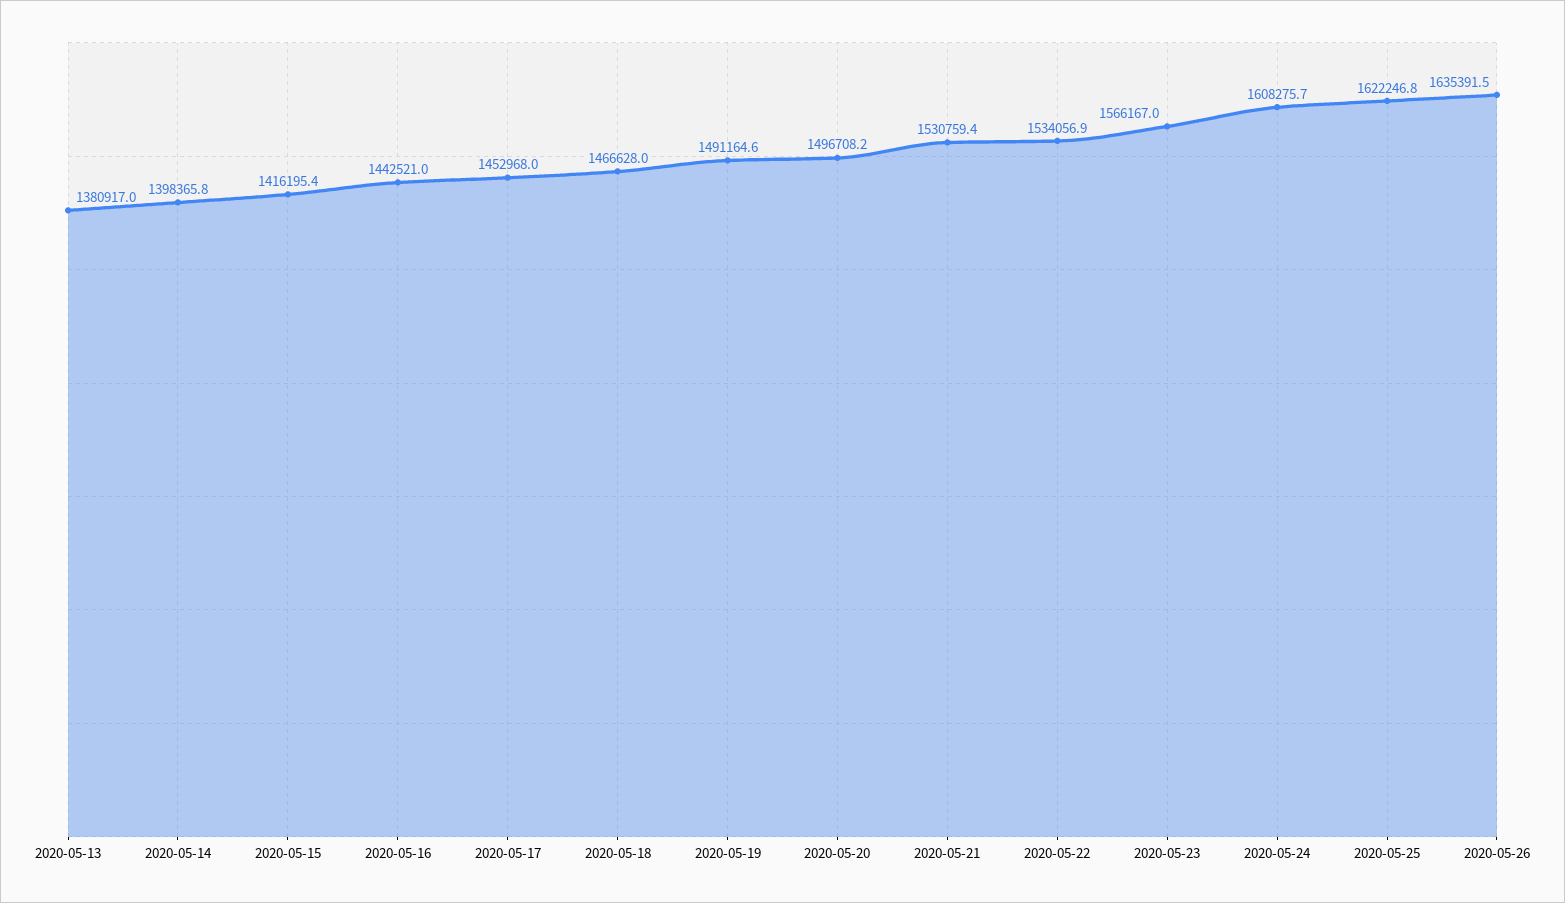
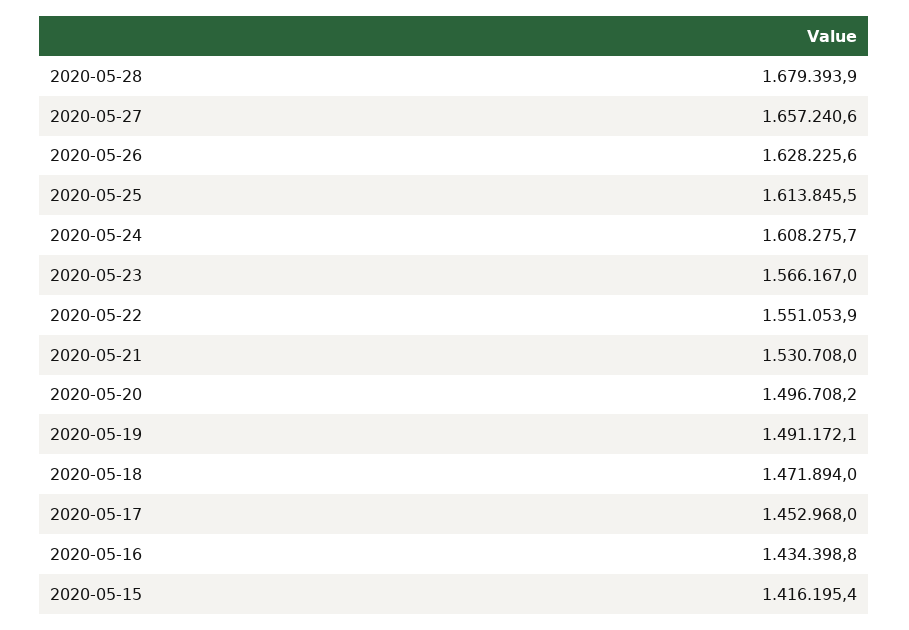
2020-05-13: 1380917 -> none
2020-05-14: 1398365.8 -> none
2020-05-16: 1442521 -> 1434398.8
2020-05-18: 1466628 -> 1471894
2020-05-19: 1491164.6 -> 1491172.1
2020-05-21: 1530759.4 -> 1530708
2020-05-22: 1534056.9 -> 1551053.9
2020-05-25: 1622246.8 -> 1613845.5
2020-05-26: 1635391.5 -> 1628225.6
2020-05-28: none -> 1679393.9
2020-05-27: none -> 1657240.6

